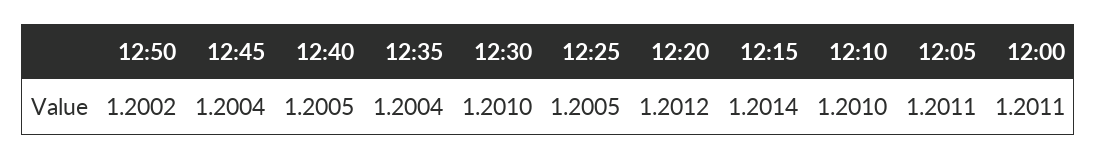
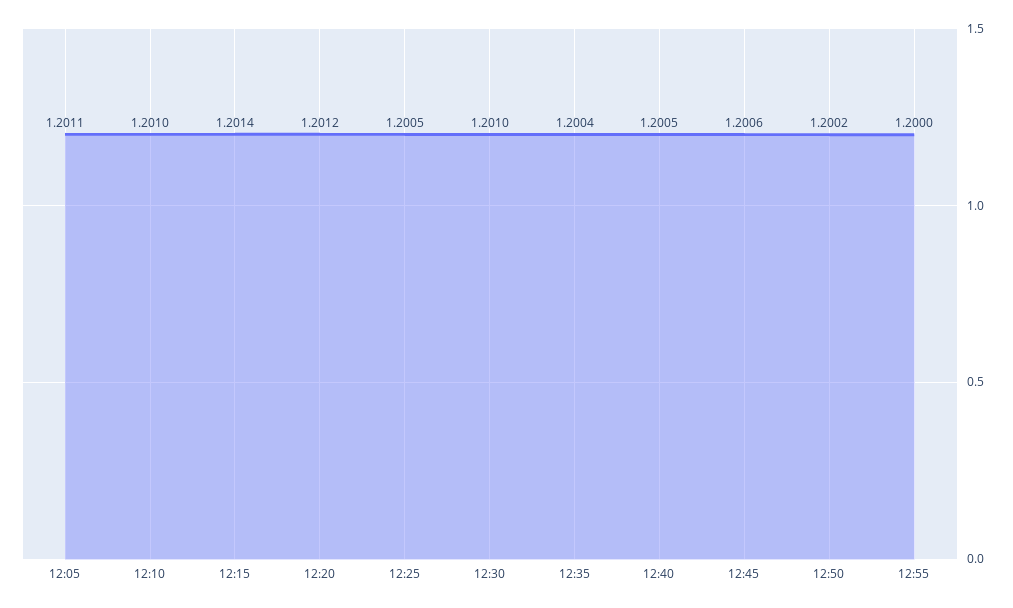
12:45: 1.2004 -> 1.2006
12:00: 1.2011 -> none
12:55: none -> 1.2

